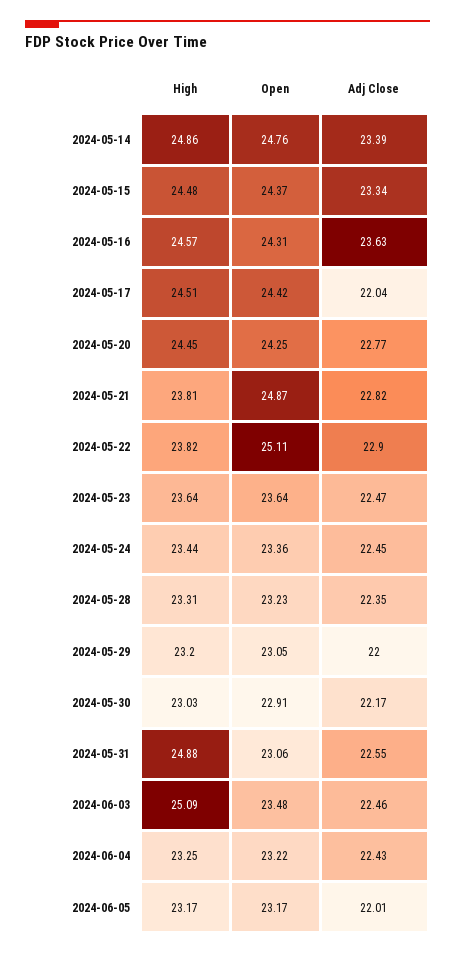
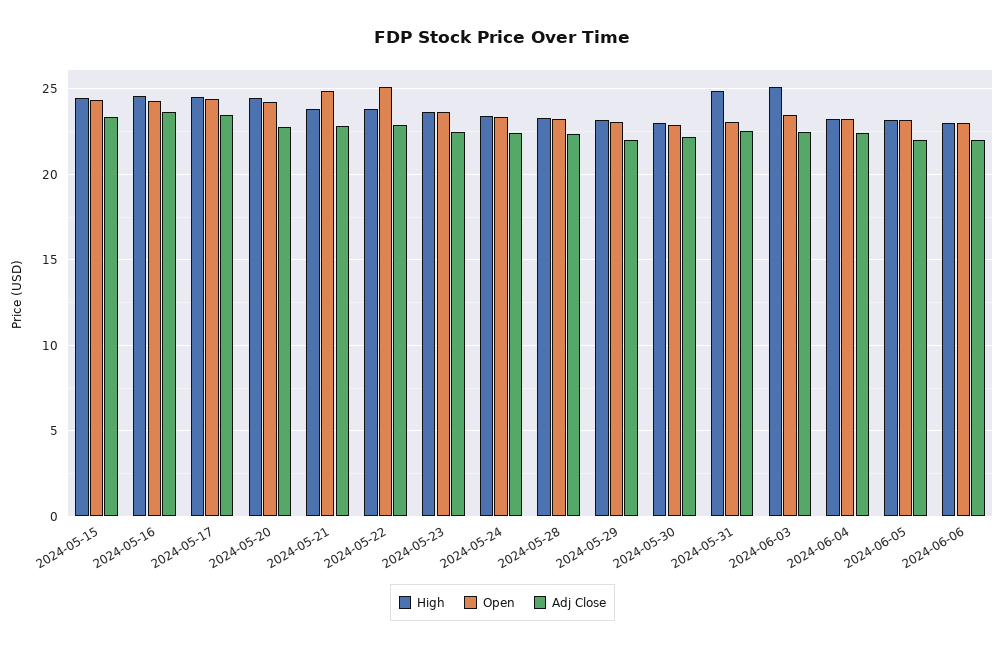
High, 2024-05-14: 24.86 -> none
Open, 2024-05-14: 24.76 -> none
Adj Close, 2024-05-14: 23.39 -> none
Adj Close, 2024-05-17: 22.04 -> 23.5
High, 2024-06-06: none -> 23
Open, 2024-06-06: none -> 23
Adj Close, 2024-06-06: none -> 22

